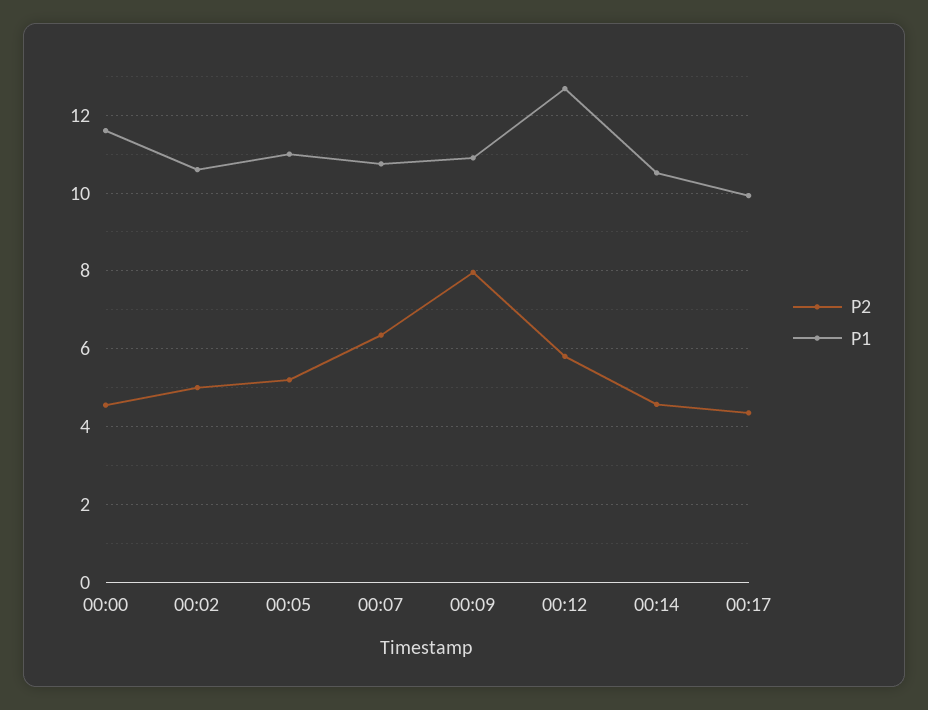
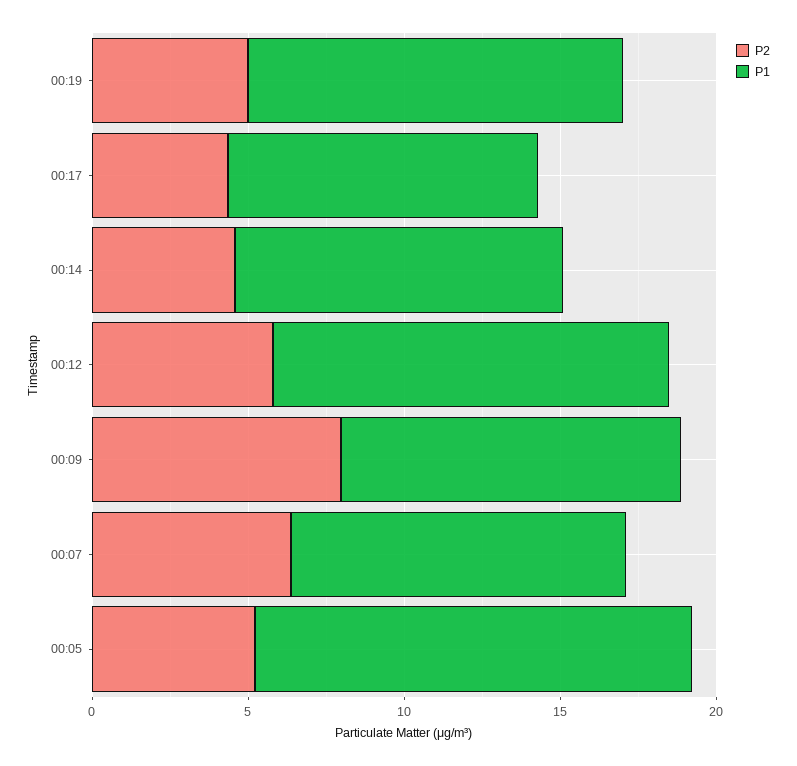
P2, 00:00: 4.6 -> none
P1, 00:00: 11.6 -> none
P2, 00:02: 5 -> none
P1, 00:02: 10.6 -> none
P1, 00:05: 11 -> 14
P2, 00:19: none -> 5
P1, 00:19: none -> 12

